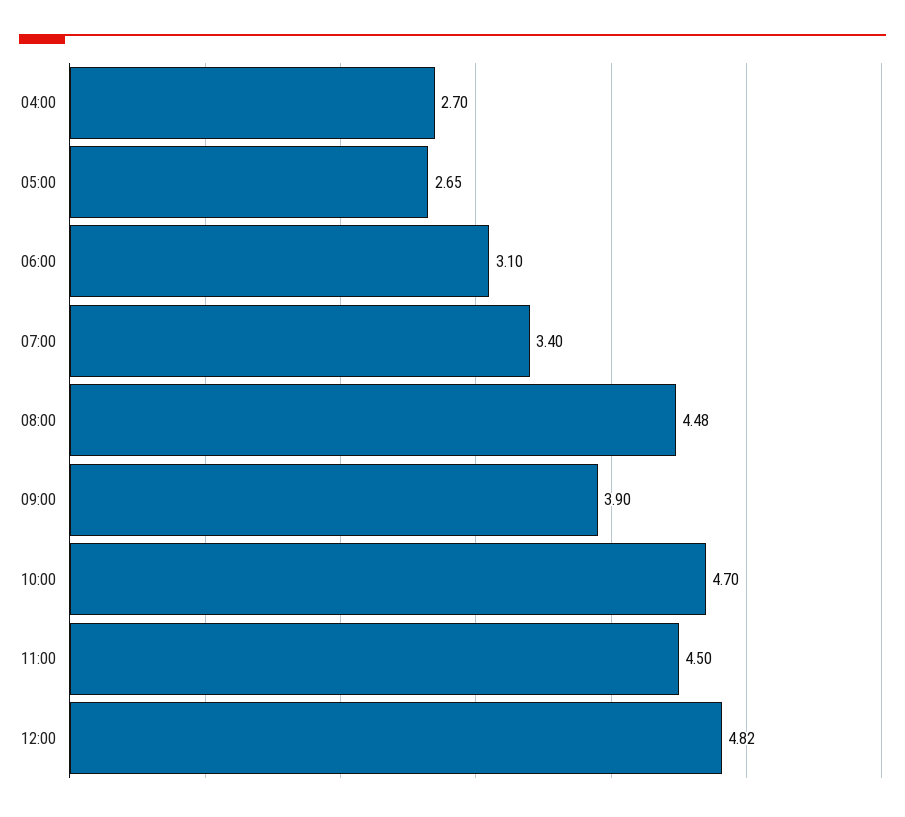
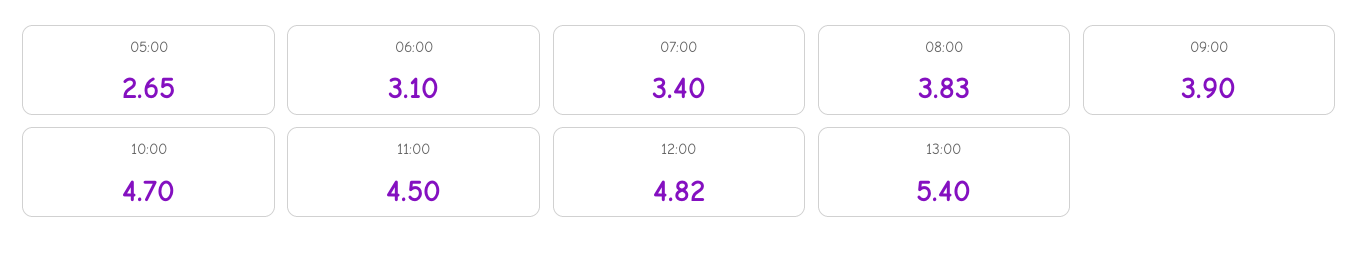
04:00: 2.7 -> none
08:00: 4.48 -> 3.83
13:00: none -> 5.4

